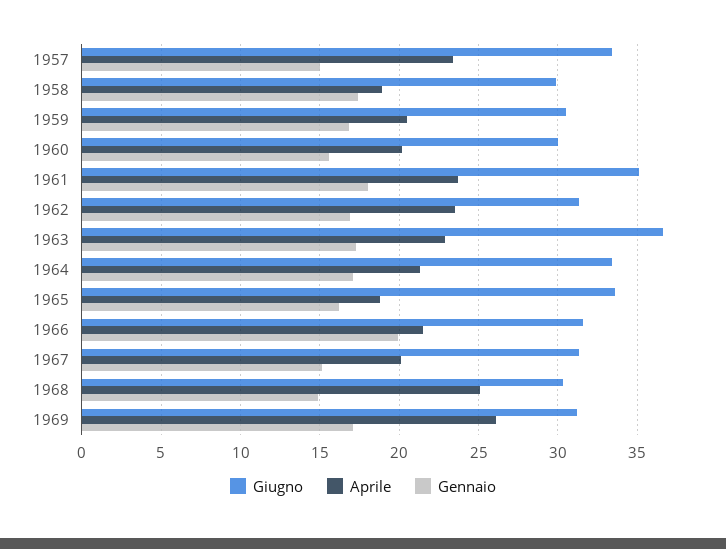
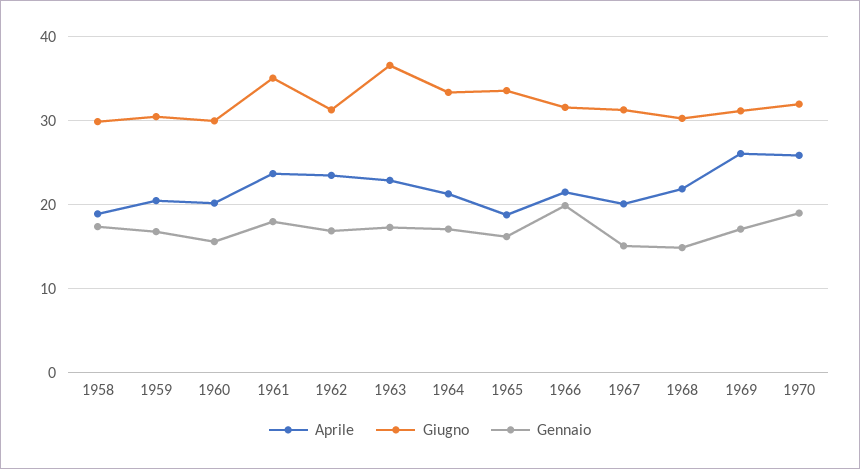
Giugno, 1957: 33.5 -> none
Aprile, 1957: 23.5 -> none
Gennaio, 1957: 15 -> none
Aprile, 1968: 25 -> 22
Aprile, 1970: none -> 26
Giugno, 1970: none -> 32
Gennaio, 1970: none -> 19

